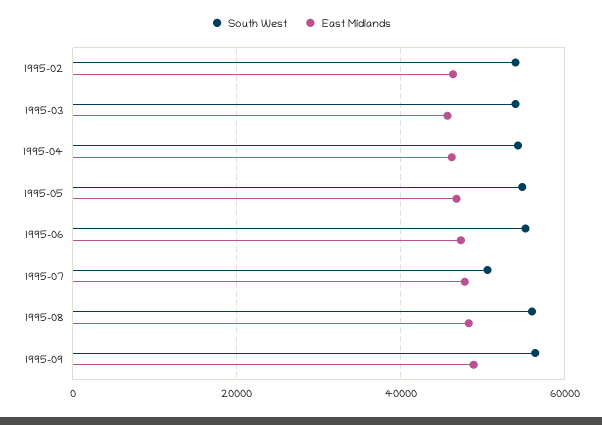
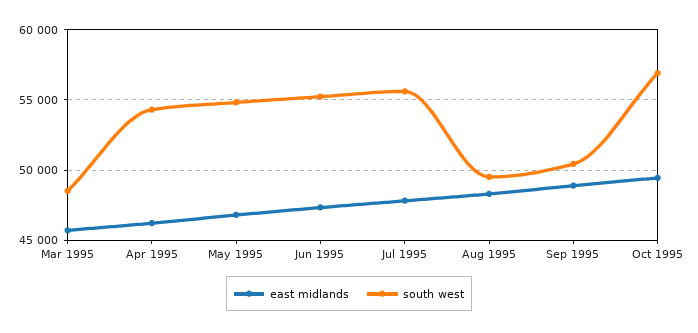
South West, 1995-02: 54000 -> none
East Midlands, 1995-02: 46000 -> none
South West, 1995-03: 54000 -> 48500
South West, 1995-07: 50000 -> 55500
South West, 1995-08: 56000 -> 49500
South West, 1995-09: 56000 -> 50500
East Midlands, Oct 1995: none -> 49500
South West, Oct 1995: none -> 57000

